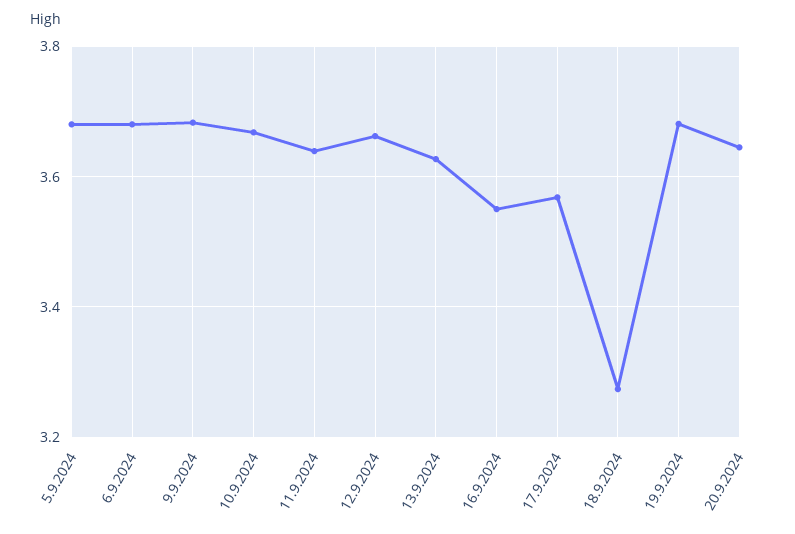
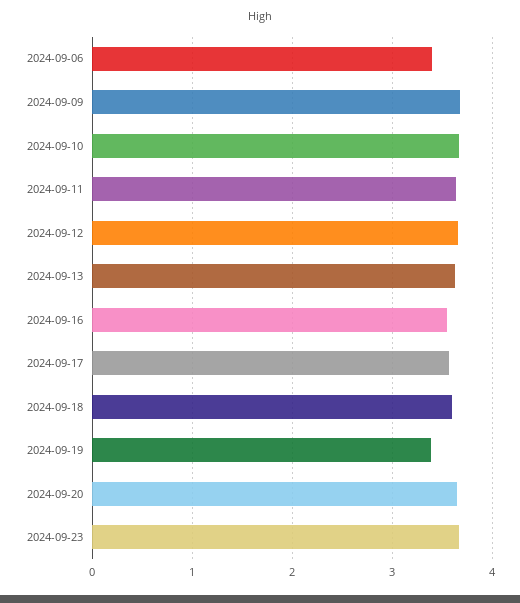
5.9.2024: 3.68 -> none
6.9.2024: 3.68 -> 3.4
18.9.2024: 3.28 -> 3.6
19.9.2024: 3.68 -> 3.4
2024-09-23: none -> 3.7

